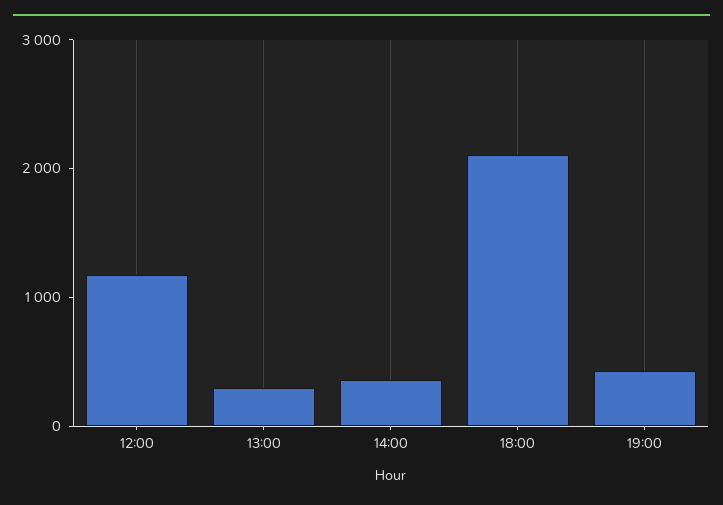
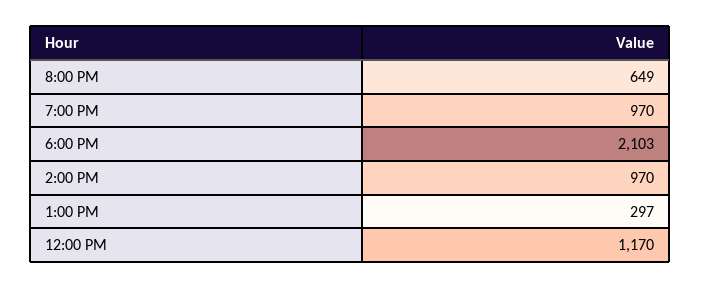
14:00: 400 -> 970
19:00: 400 -> 970
8:00 PM: none -> 649

